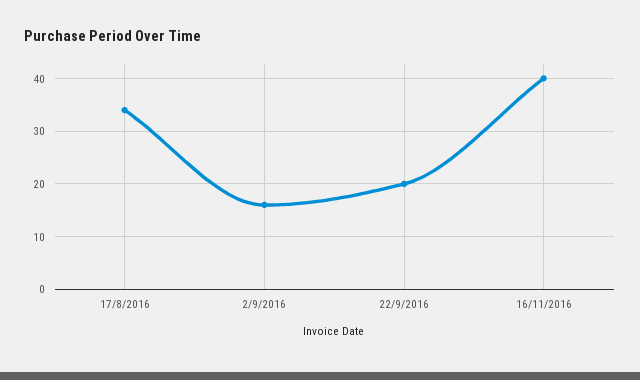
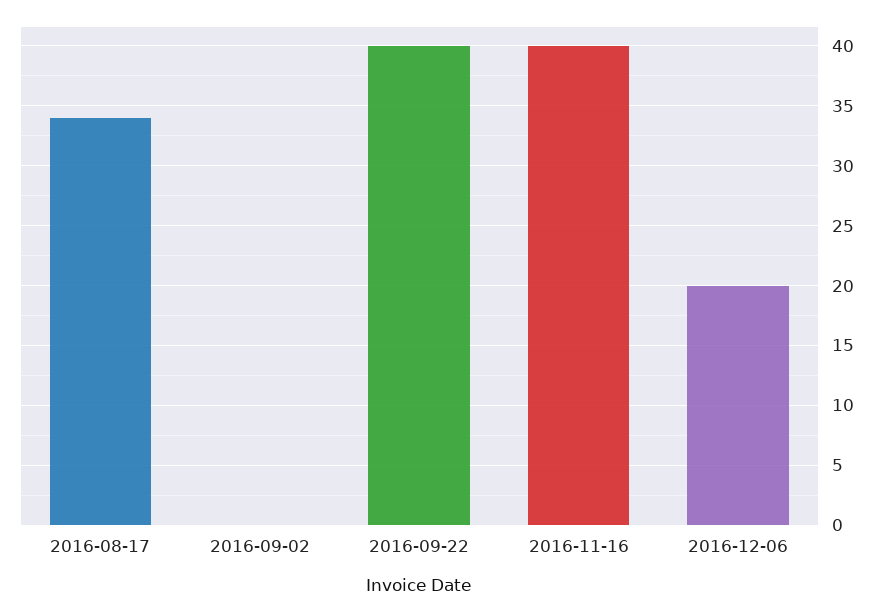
2/9/2016: 15 -> 0
22/9/2016: 20 -> 40
2016-12-06: none -> 20

